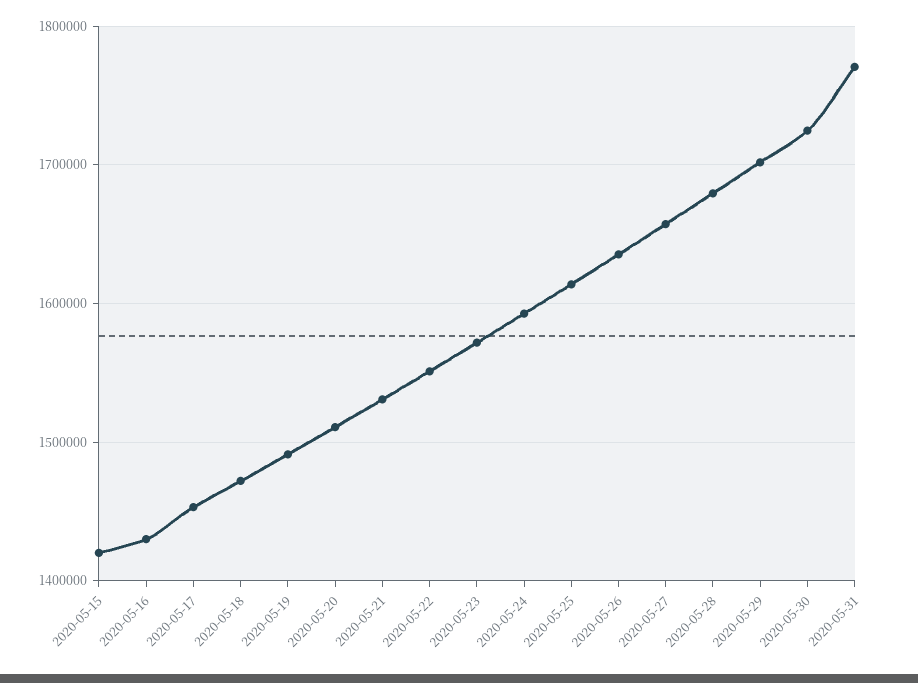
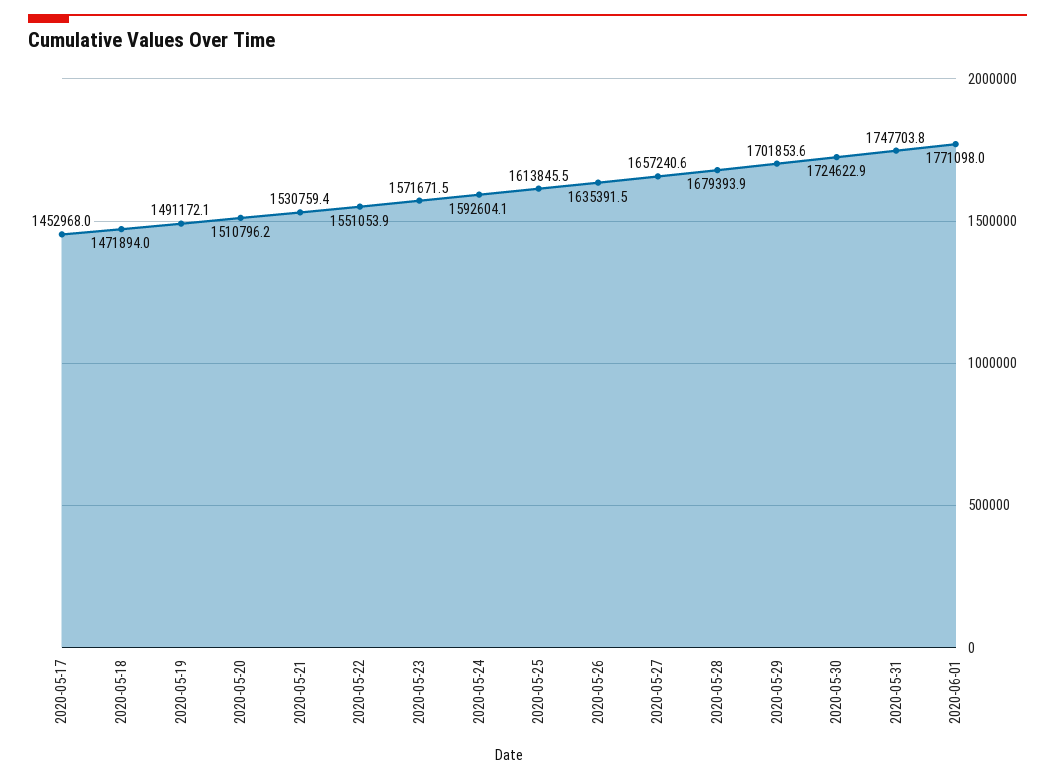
2020-05-15: 1420000 -> none
2020-05-16: 1430000 -> none
2020-05-31: 1770000 -> 1747703.8
2020-06-01: none -> 1771098

